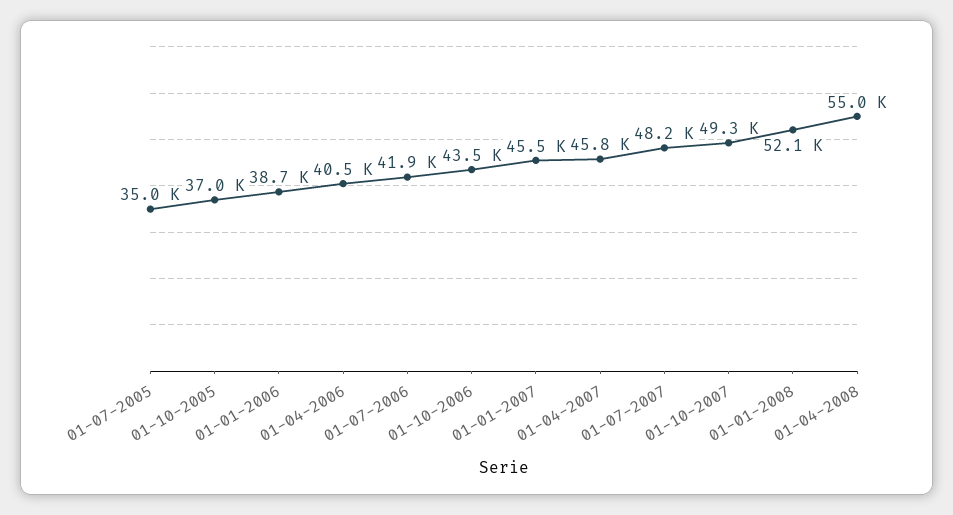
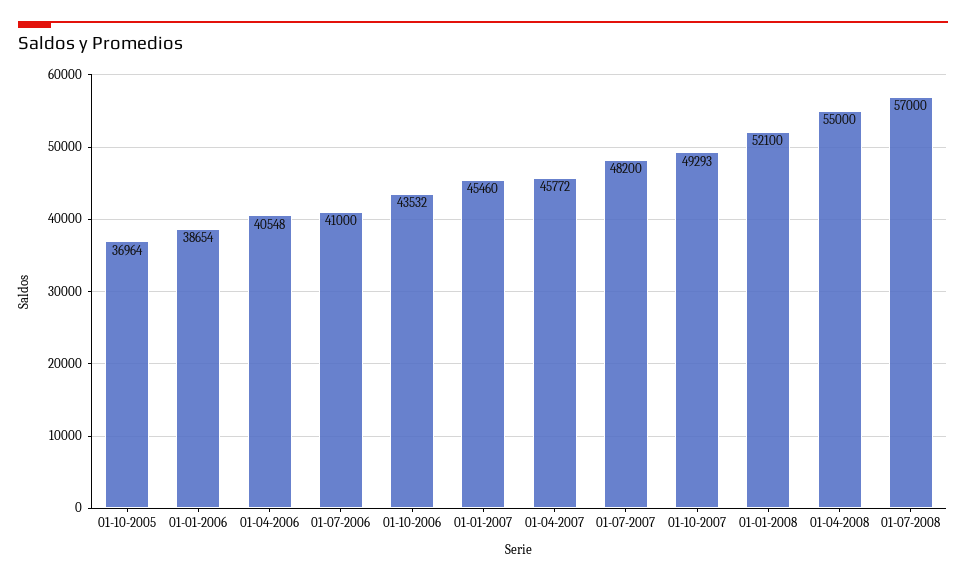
01-07-2005: 35000 -> none
01-07-2006: 41900 -> 41000
01-07-2008: none -> 57000

